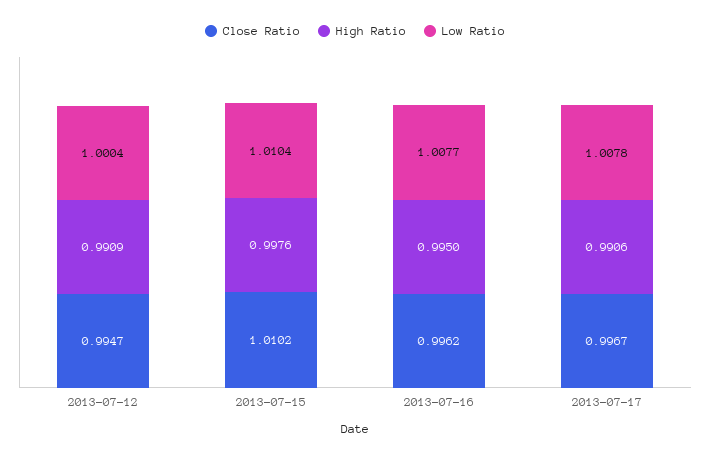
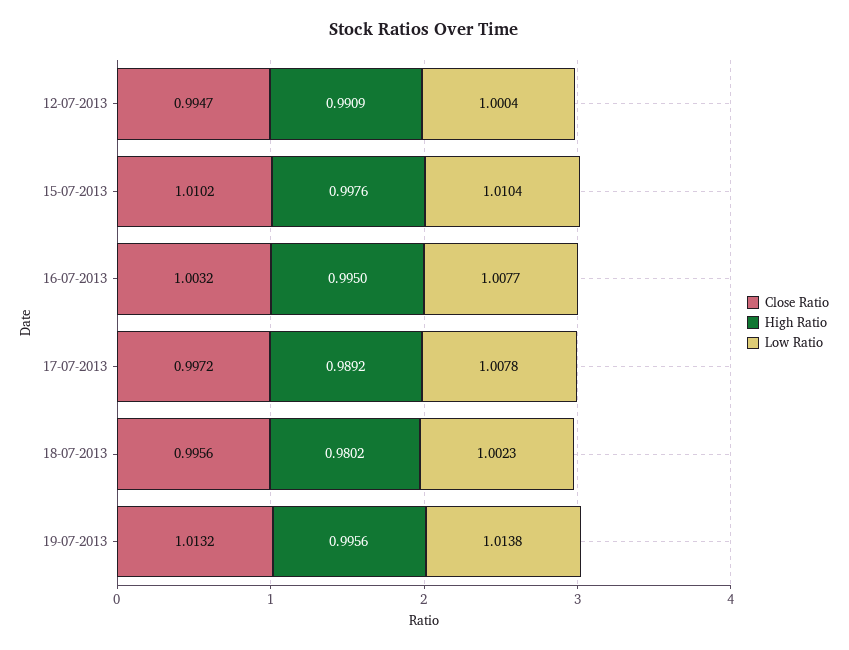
Close Ratio, 2013-07-16: 0.9962 -> 1.0032
Close Ratio, 2013-07-17: 0.9967 -> 0.9972
High Ratio, 2013-07-17: 0.9906 -> 0.9892
Close Ratio, 18-07-2013: none -> 0.9956
High Ratio, 18-07-2013: none -> 0.9802
Low Ratio, 18-07-2013: none -> 1.0023
Close Ratio, 19-07-2013: none -> 1.0132
High Ratio, 19-07-2013: none -> 0.9956
Low Ratio, 19-07-2013: none -> 1.0138

